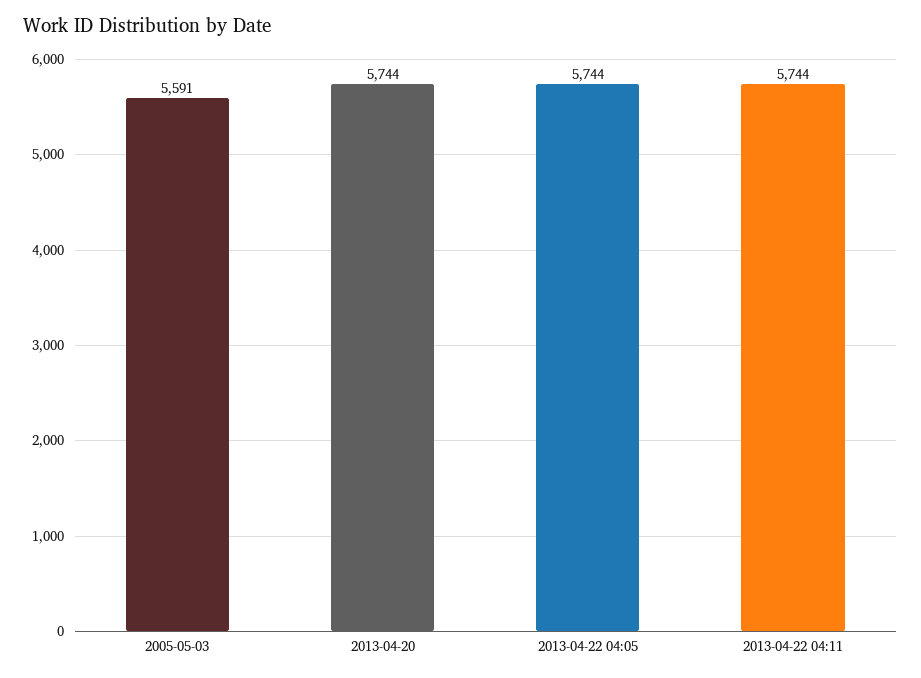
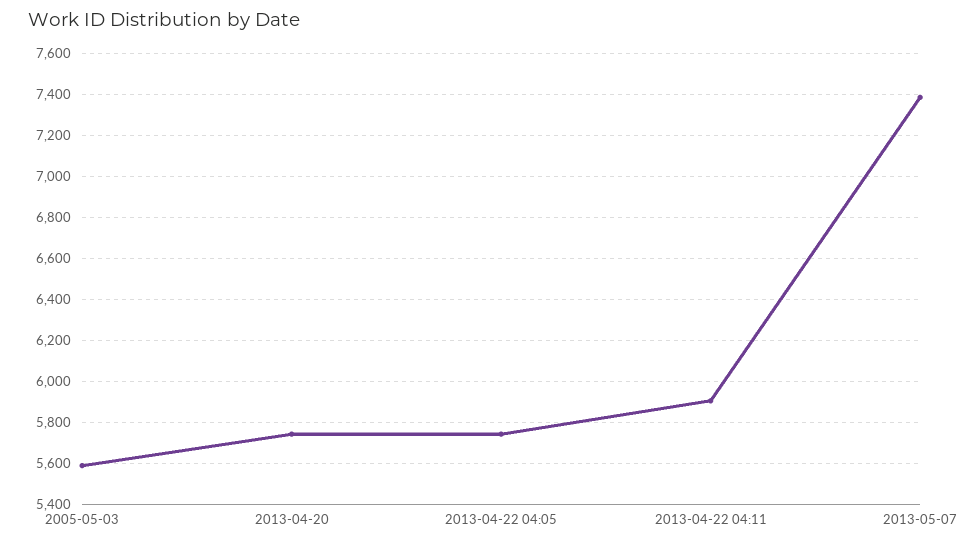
2013-04-22 04:11: 5744 -> 5900
2013-05-07: none -> 7400

